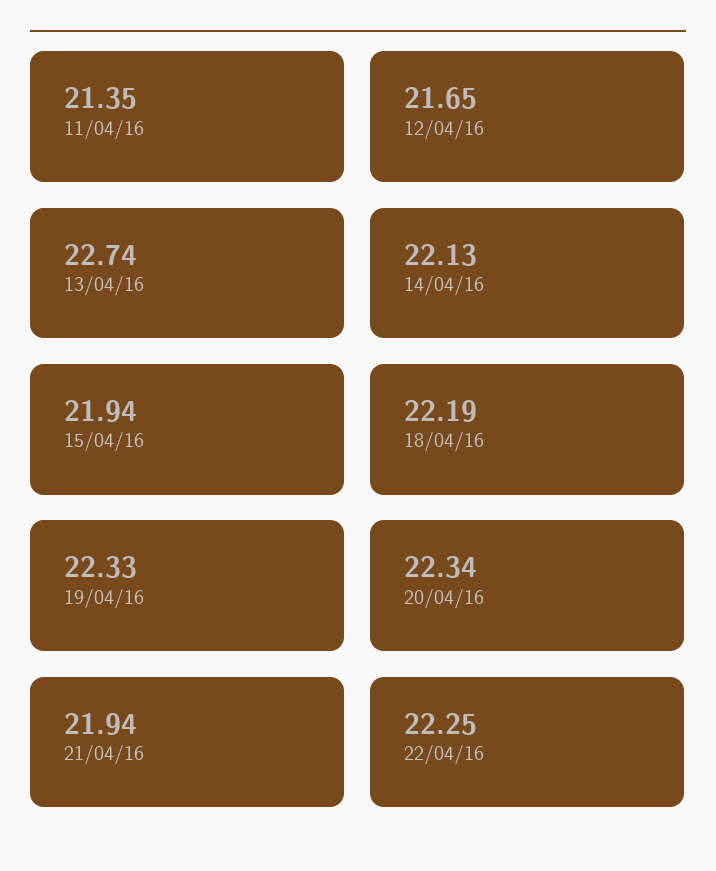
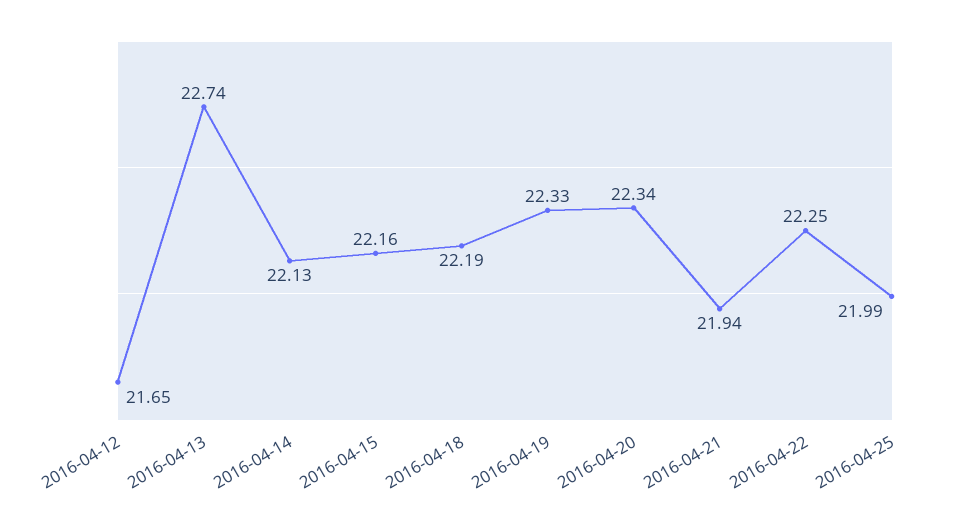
11/04/16: 21.35 -> none
15/04/16: 21.94 -> 22.16
2016-04-25: none -> 21.99

